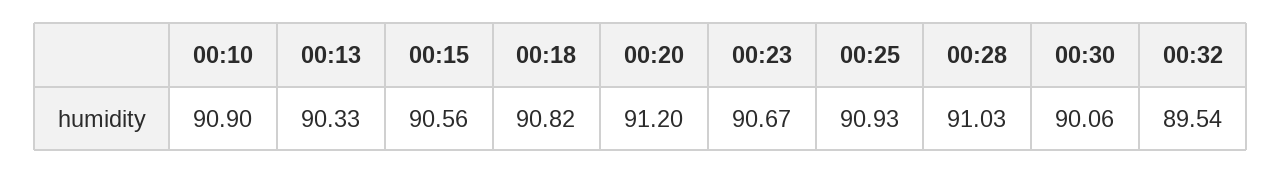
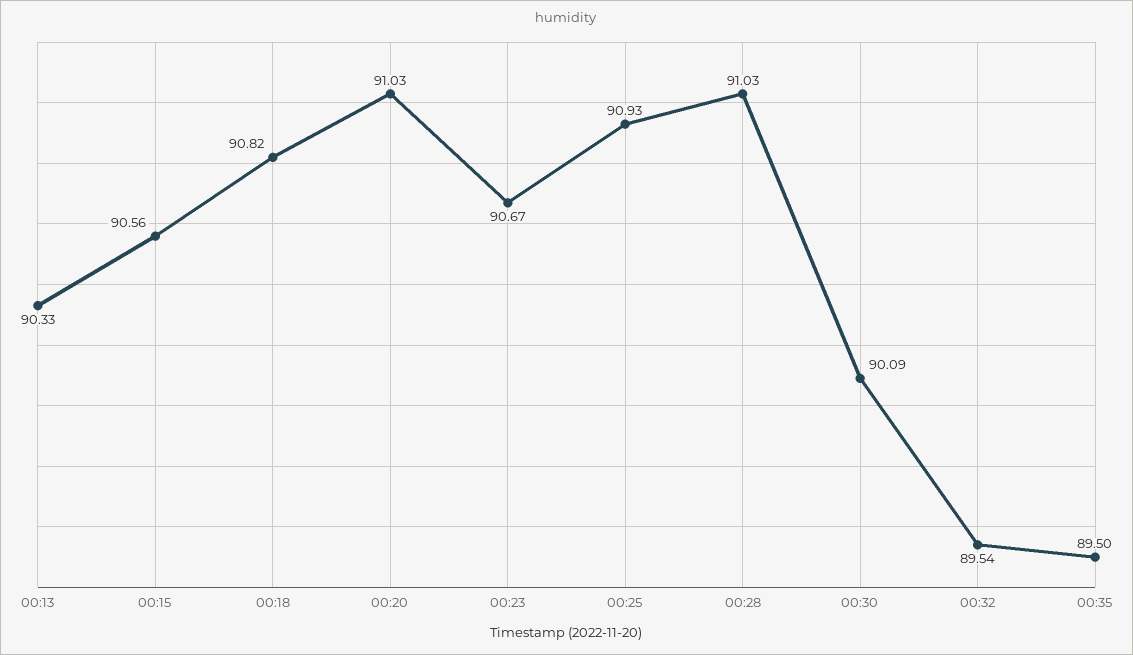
00:10: 90.9 -> none
00:20: 91.2 -> 91.03
00:30: 90.06 -> 90.09
00:35: none -> 89.5

